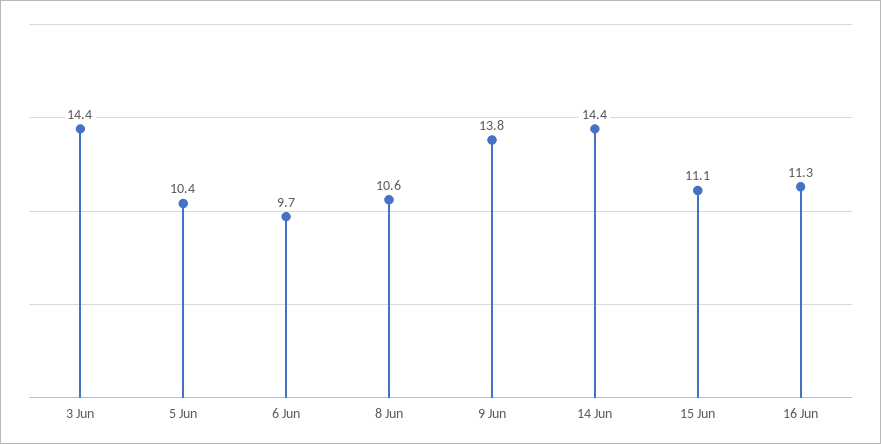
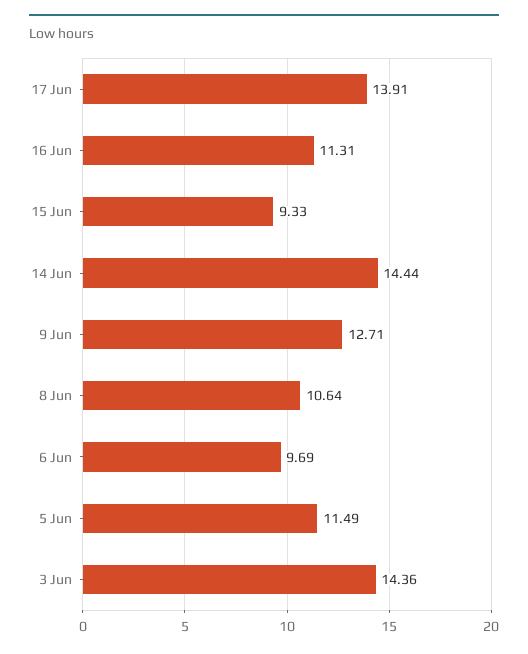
5 Jun: 10.4 -> 11.49
9 Jun: 13.8 -> 12.71
15 Jun: 11.1 -> 9.33
17 Jun: none -> 13.91

